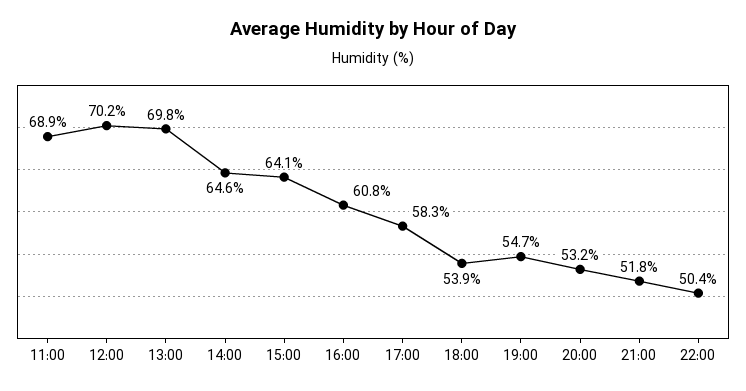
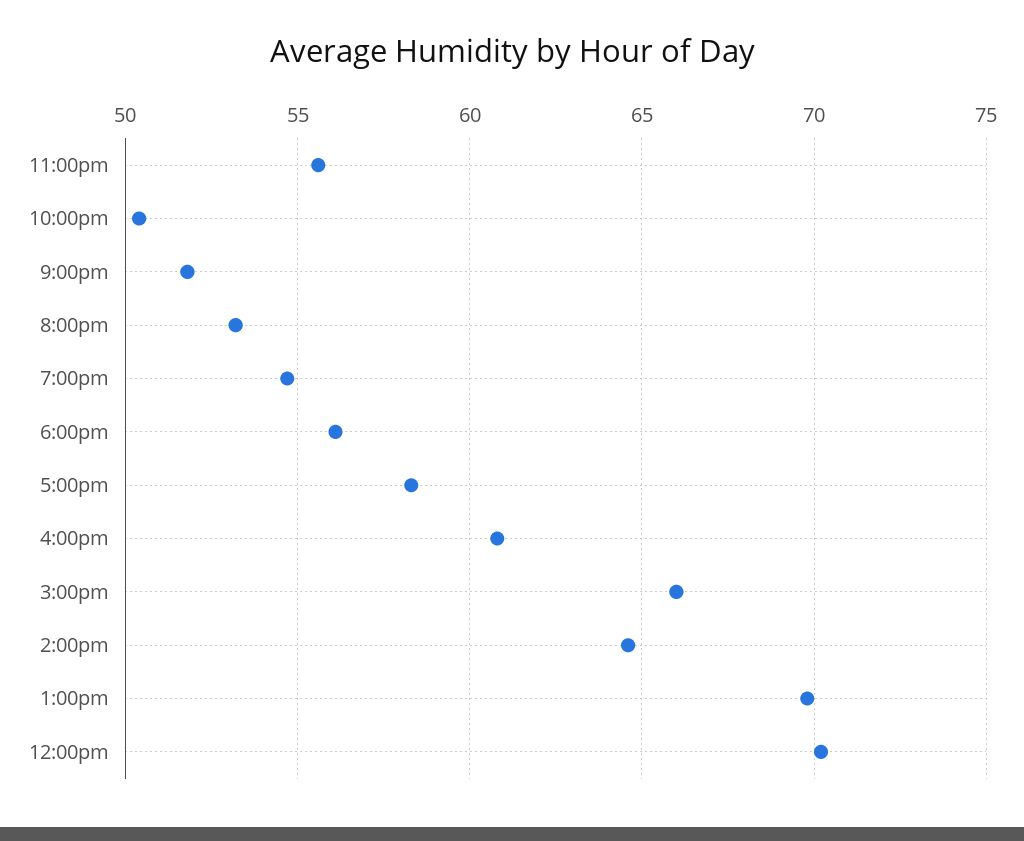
11:00: 68.9 -> none
15:00: 64.1 -> 66
18:00: 53.9 -> 56
11:00pm: none -> 55.5

